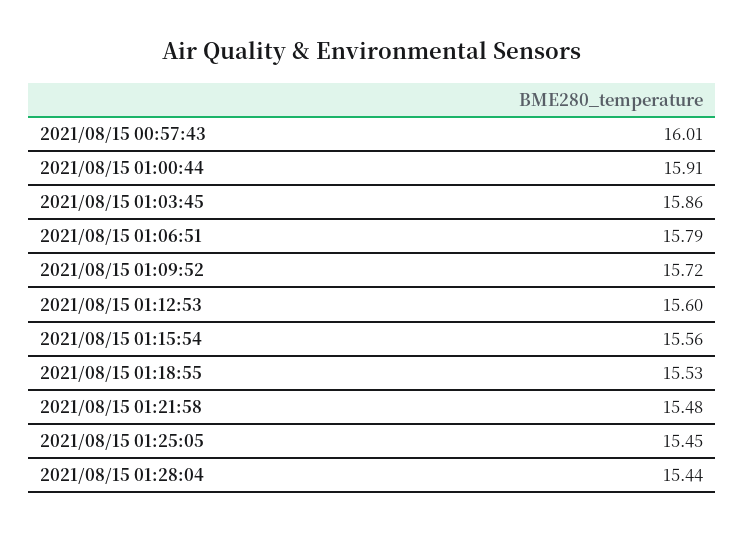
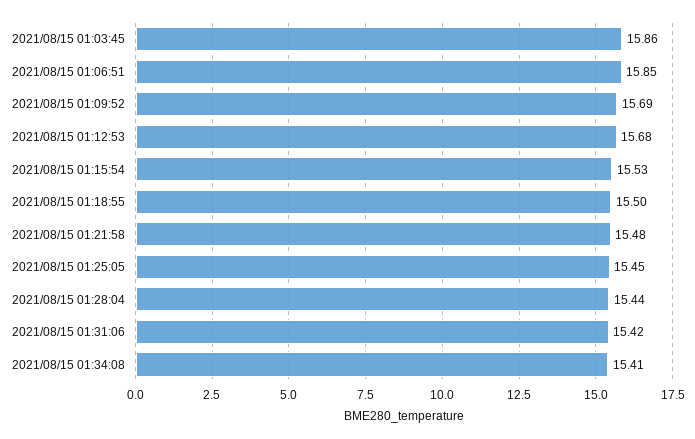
2021/08/15 00:57:43: 16.01 -> none
2021/08/15 01:00:44: 15.91 -> none
2021/08/15 01:06:51: 15.79 -> 15.85
2021/08/15 01:09:52: 15.72 -> 15.69
2021/08/15 01:12:53: 15.6 -> 15.68
2021/08/15 01:15:54: 15.56 -> 15.53
2021/08/15 01:18:55: 15.53 -> 15.5
2021/08/15 01:31:06: none -> 15.42
2021/08/15 01:34:08: none -> 15.41

